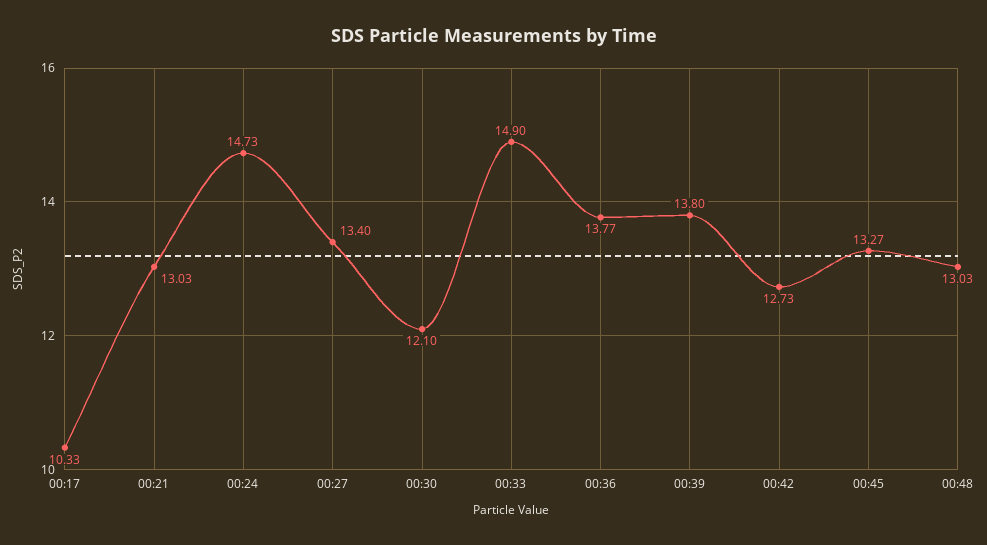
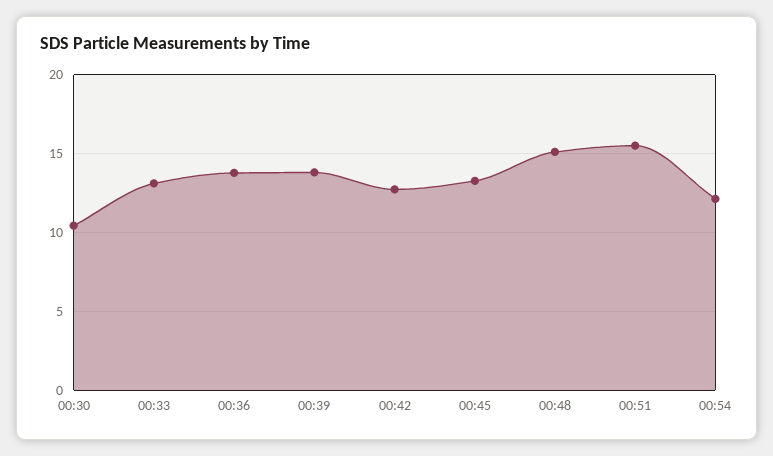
00:17: 10.33 -> none
00:21: 13.03 -> none
00:24: 14.73 -> none
00:27: 13.4 -> none
00:30: 12.1 -> 10.5
00:33: 14.9 -> 13
00:48: 13.03 -> 15
00:51: none -> 15.5
00:54: none -> 12

